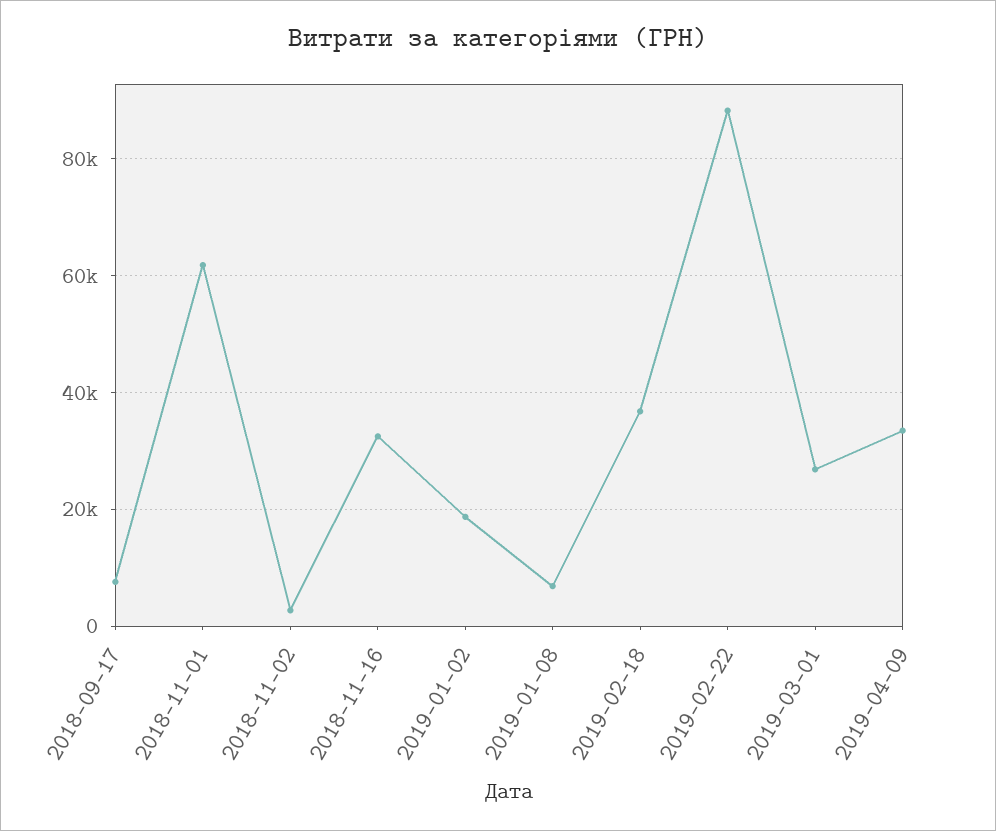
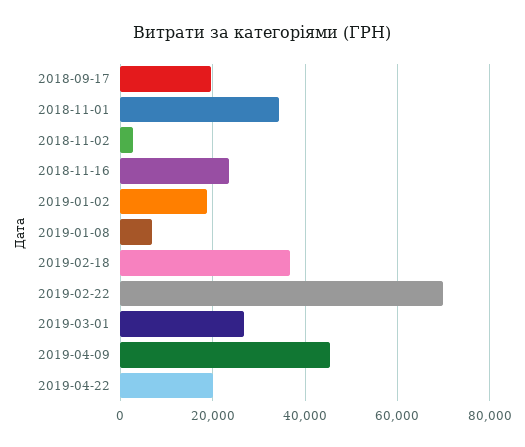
2018-09-17: 8000 -> 20000
2018-11-01: 62000 -> 34000
2018-11-16: 32000 -> 24000
2019-02-22: 88000 -> 70000
2019-04-09: 34000 -> 46000
2019-04-22: none -> 20000

